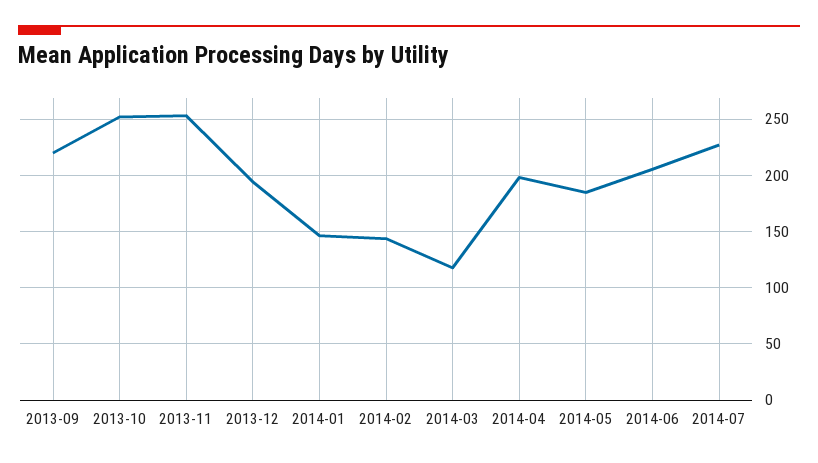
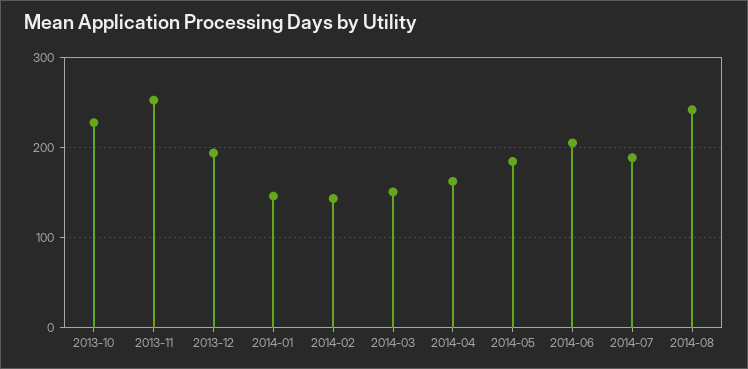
2013-09: 220 -> none
2013-10: 250 -> 230
2014-03: 120 -> 150
2014-04: 200 -> 160
2014-07: 230 -> 190
2014-08: none -> 240

